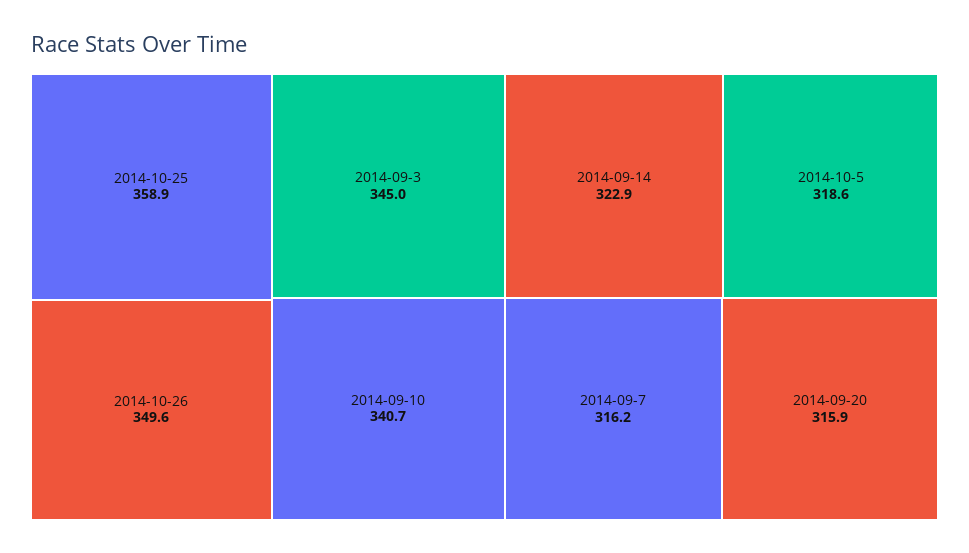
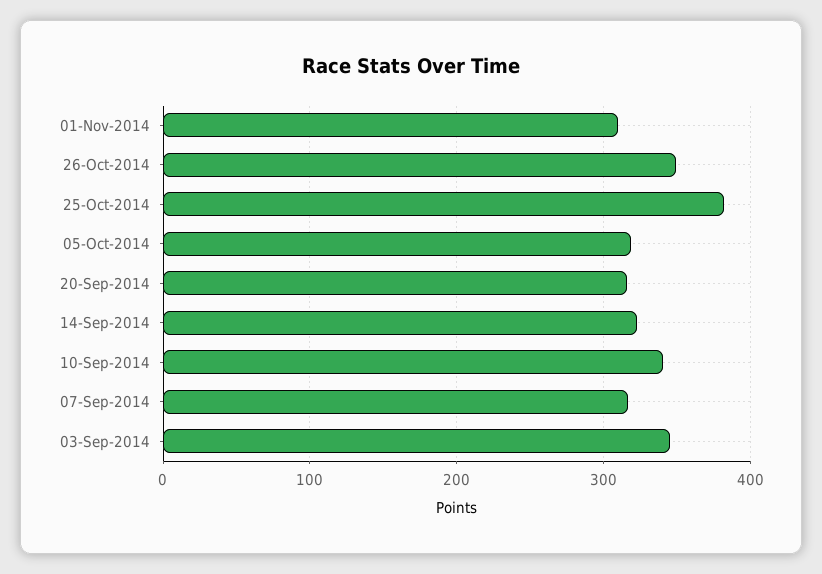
2014-10-25: 358.9 -> 380
01-Nov-2014: none -> 310

